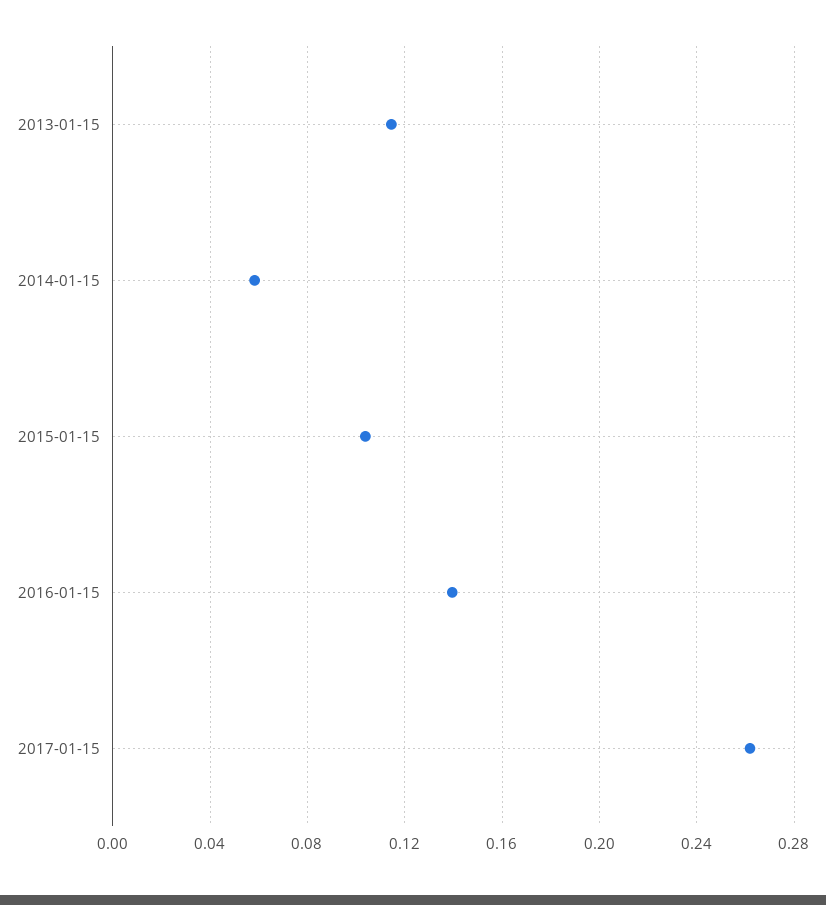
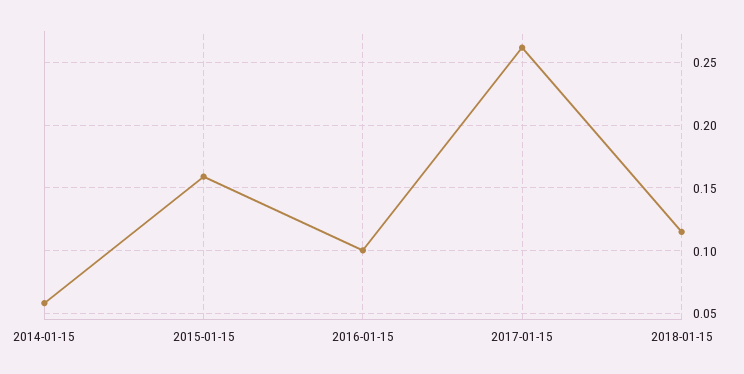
2013-01-15: 0.115 -> none
2015-01-15: 0.105 -> 0.16
2016-01-15: 0.14 -> 0.1
2018-01-15: none -> 0.115

